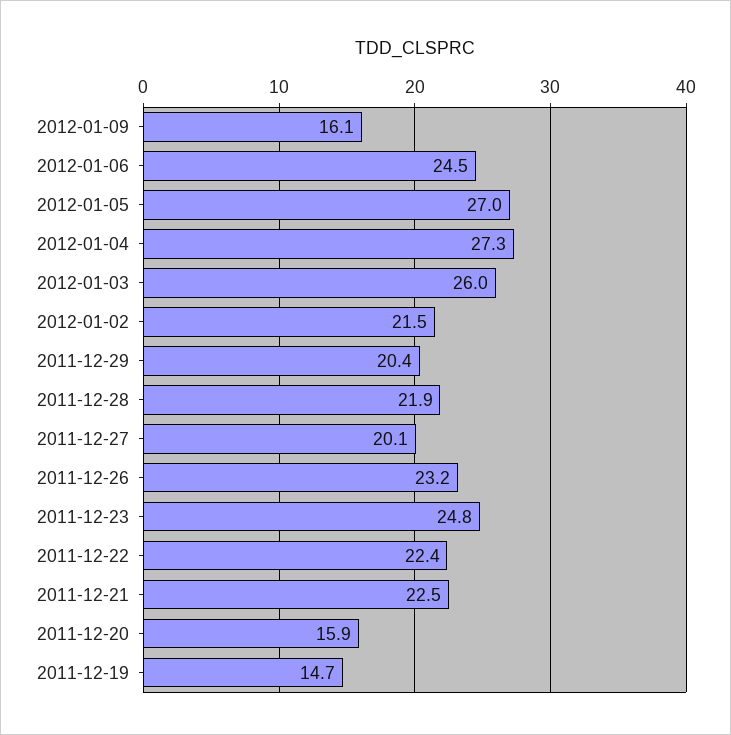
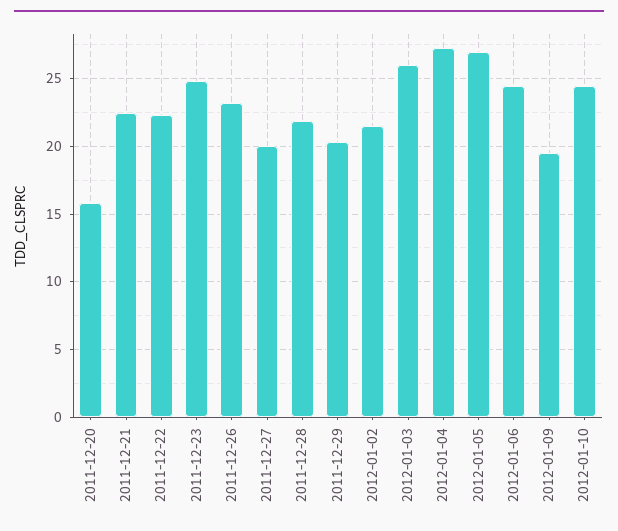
2012-01-09: 16.1 -> 19.5
2011-12-19: 14.7 -> none
2012-01-10: none -> 24.5

